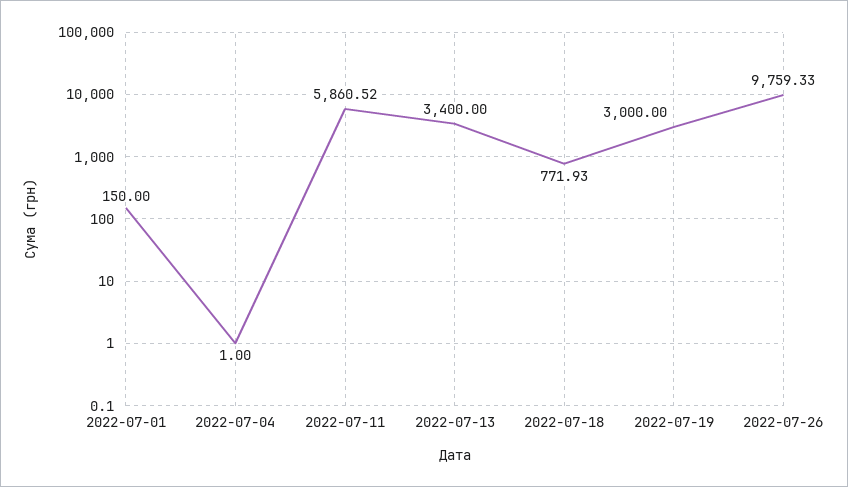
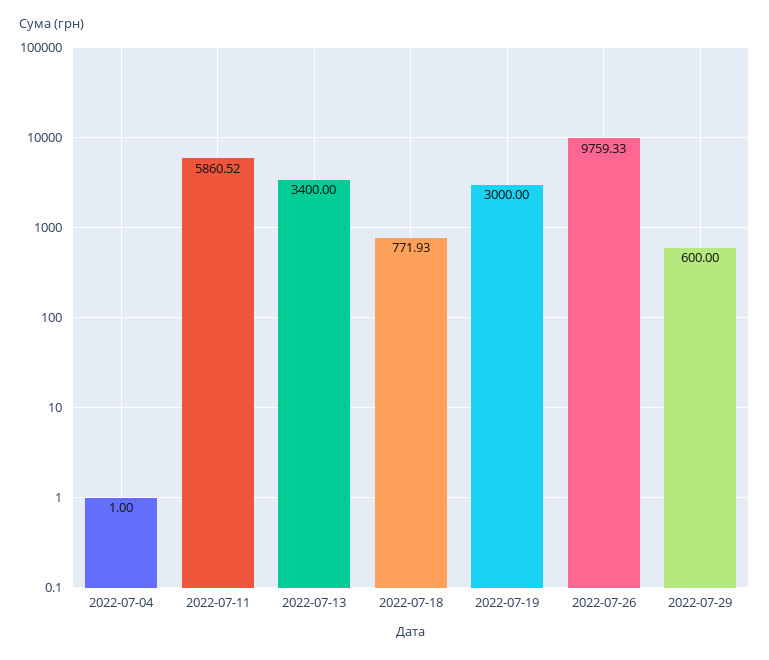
2022-07-01: 150 -> none
2022-07-29: none -> 600

